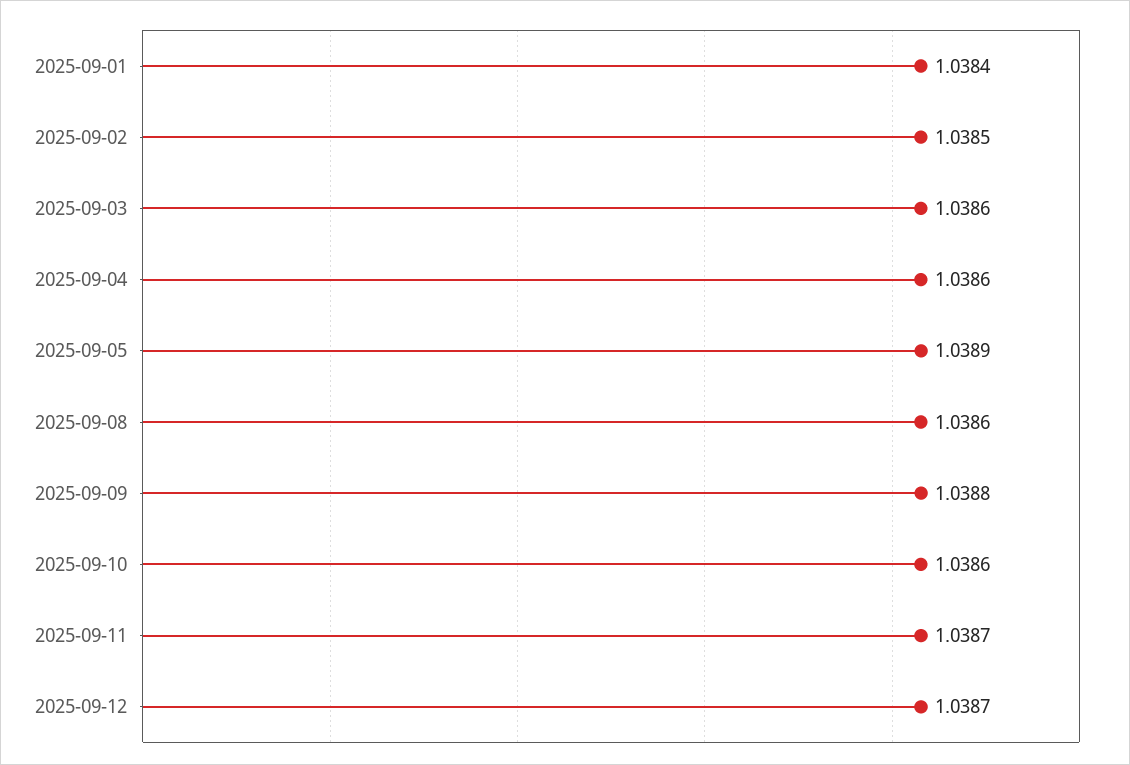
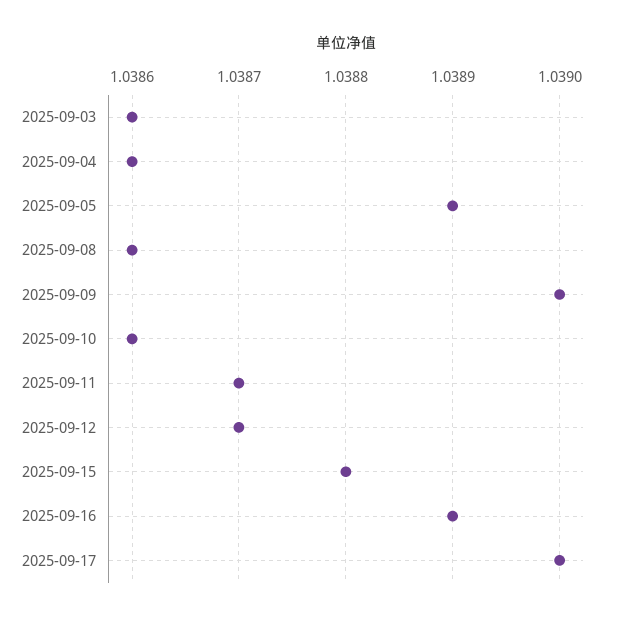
2025-09-01: 1.0384 -> none
2025-09-02: 1.0385 -> none
2025-09-09: 1.0388 -> 1.039
2025-09-15: none -> 1.0388
2025-09-16: none -> 1.0389
2025-09-17: none -> 1.039

